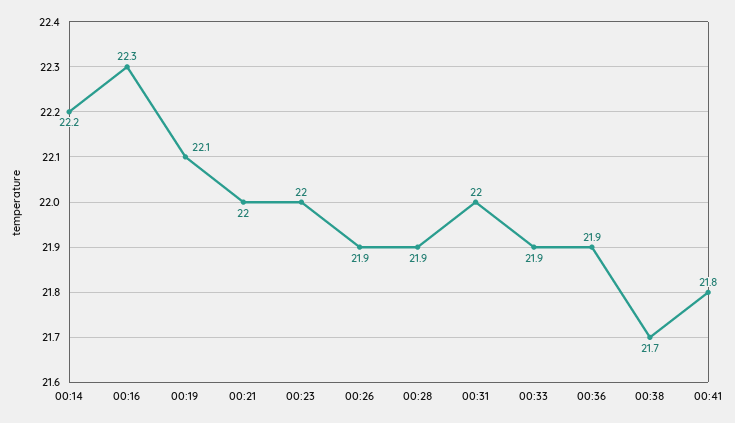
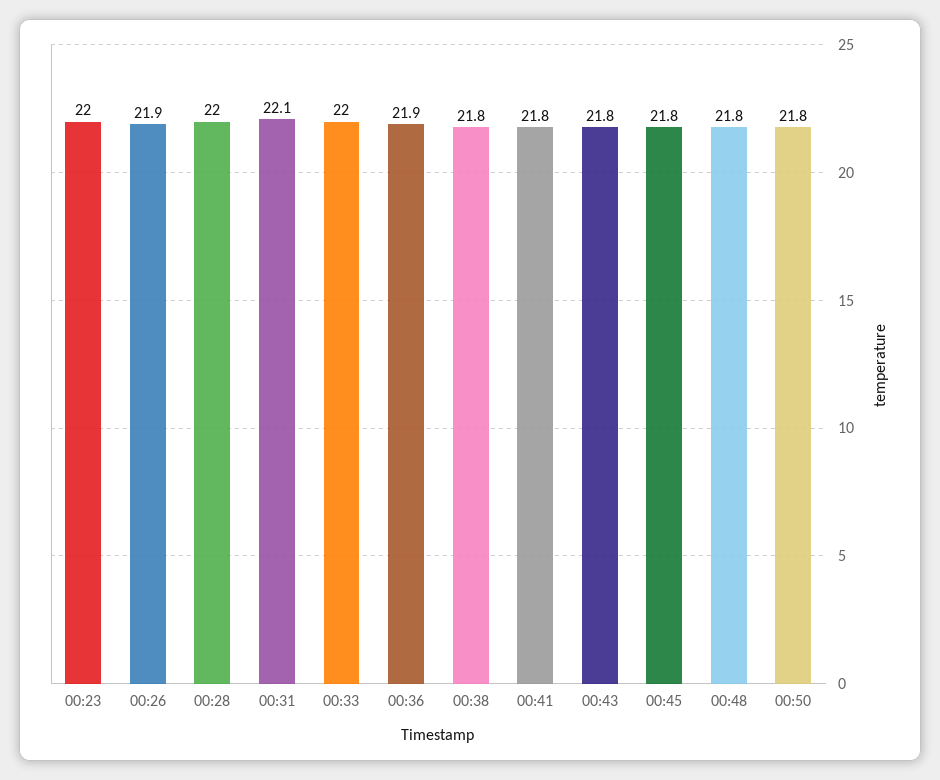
00:14: 22.2 -> none
00:16: 22.3 -> none
00:19: 22.1 -> none
00:21: 22 -> none
00:28: 21.9 -> 22
00:31: 22 -> 22.1
00:33: 21.9 -> 22
00:38: 21.7 -> 21.8
00:43: none -> 21.8
00:45: none -> 21.8
00:48: none -> 21.8
00:50: none -> 21.8

